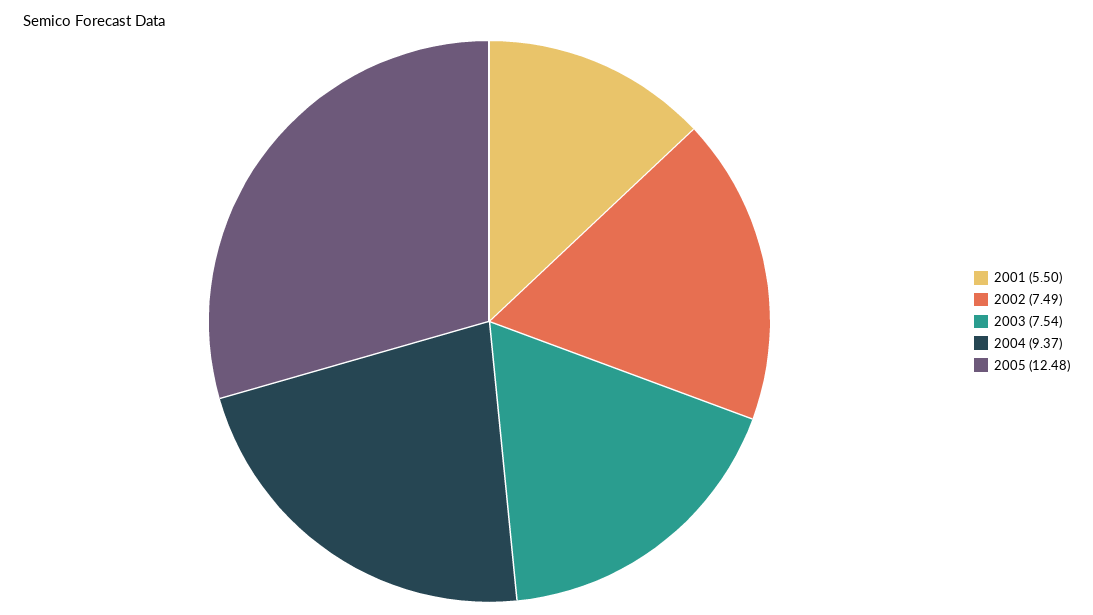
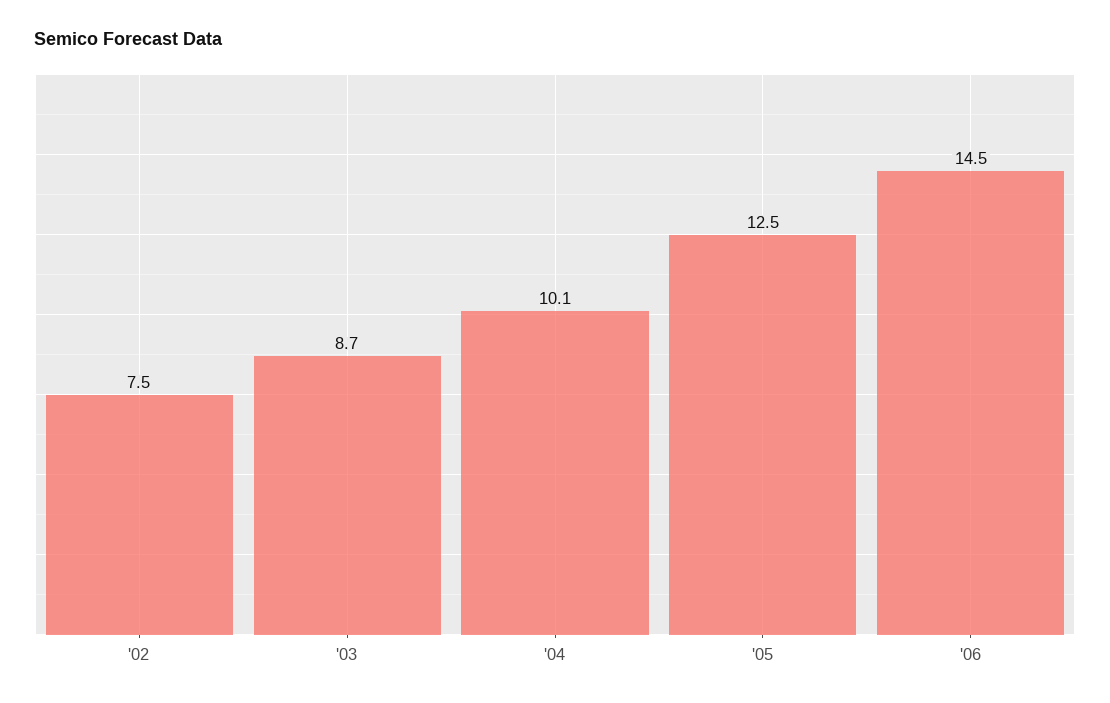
2001: 5.5 -> none
2003: 7.54 -> 8.7
2004: 9.37 -> 10.1
'06: none -> 14.5

